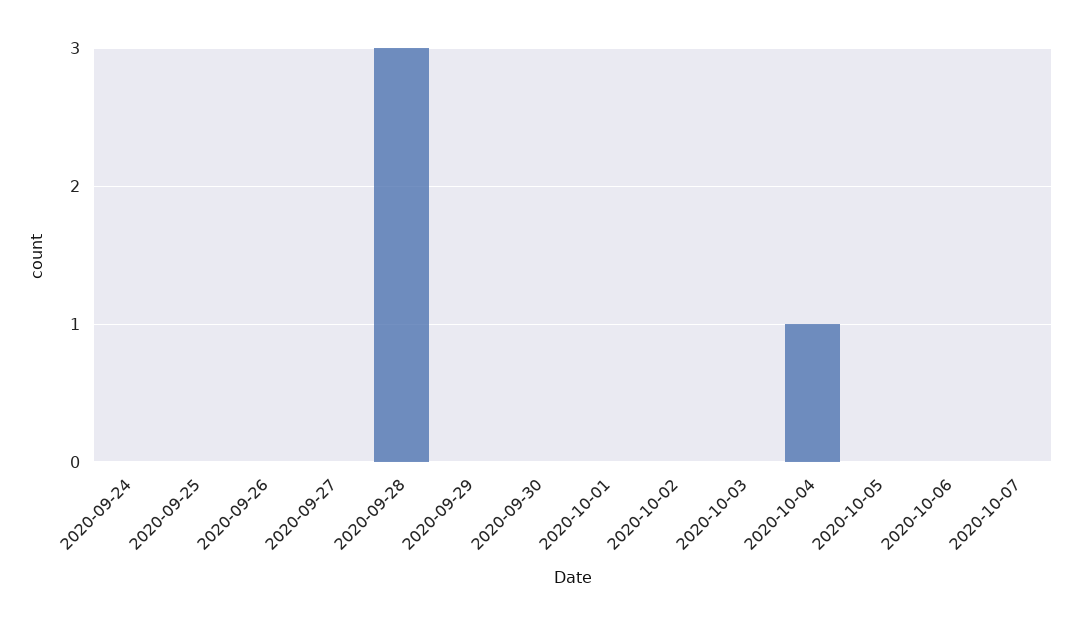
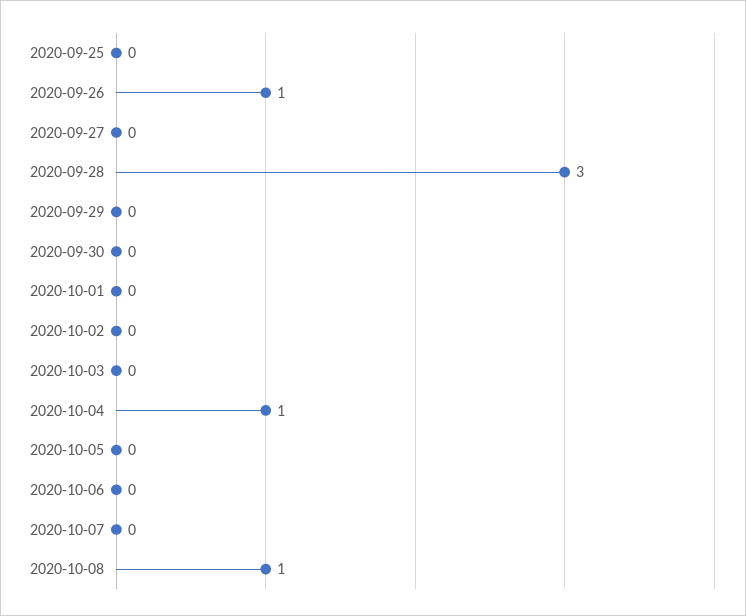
2020-09-24: 0 -> none
2020-09-26: 0 -> 1
2020-10-08: none -> 1

